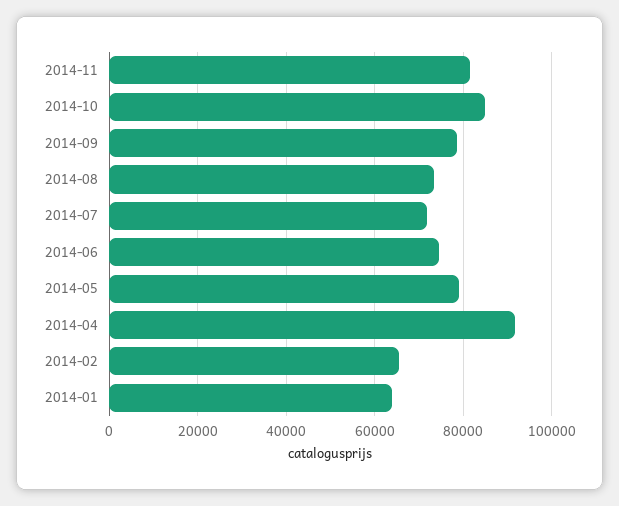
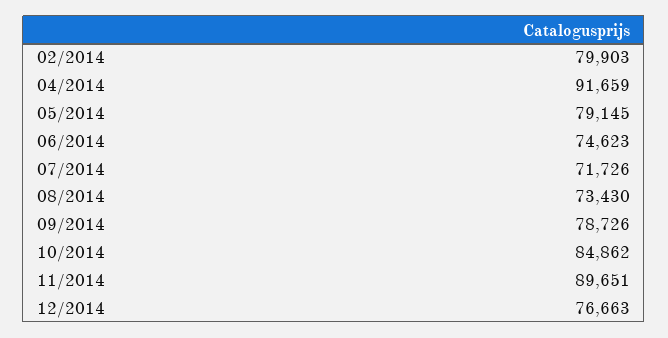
2014-11: 82000 -> 89651
2014-02: 66000 -> 79903
2014-01: 64000 -> none
12/2014: none -> 76663

